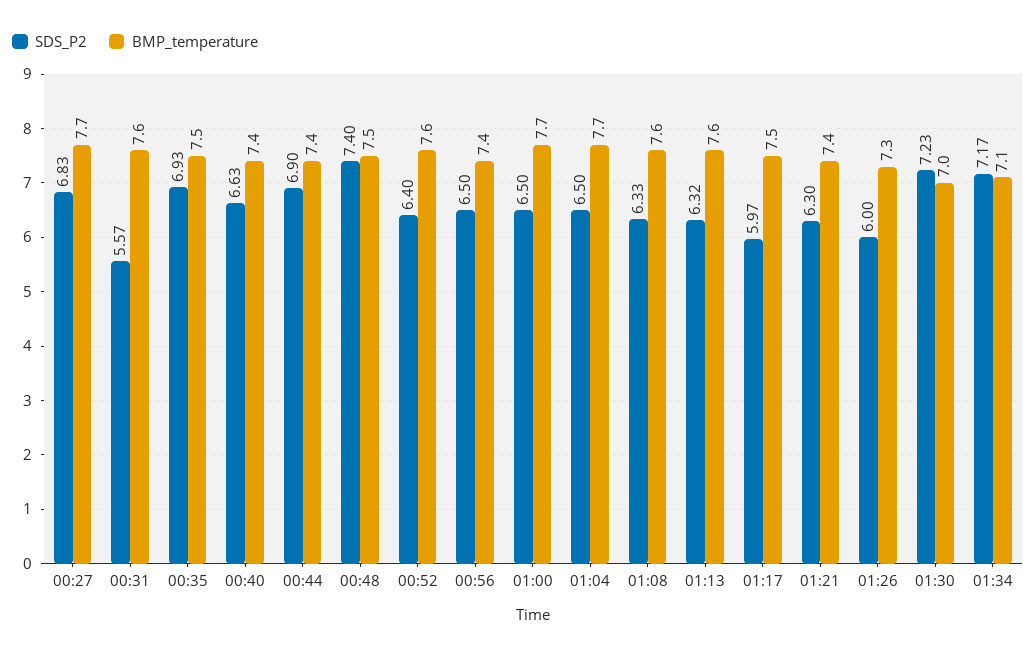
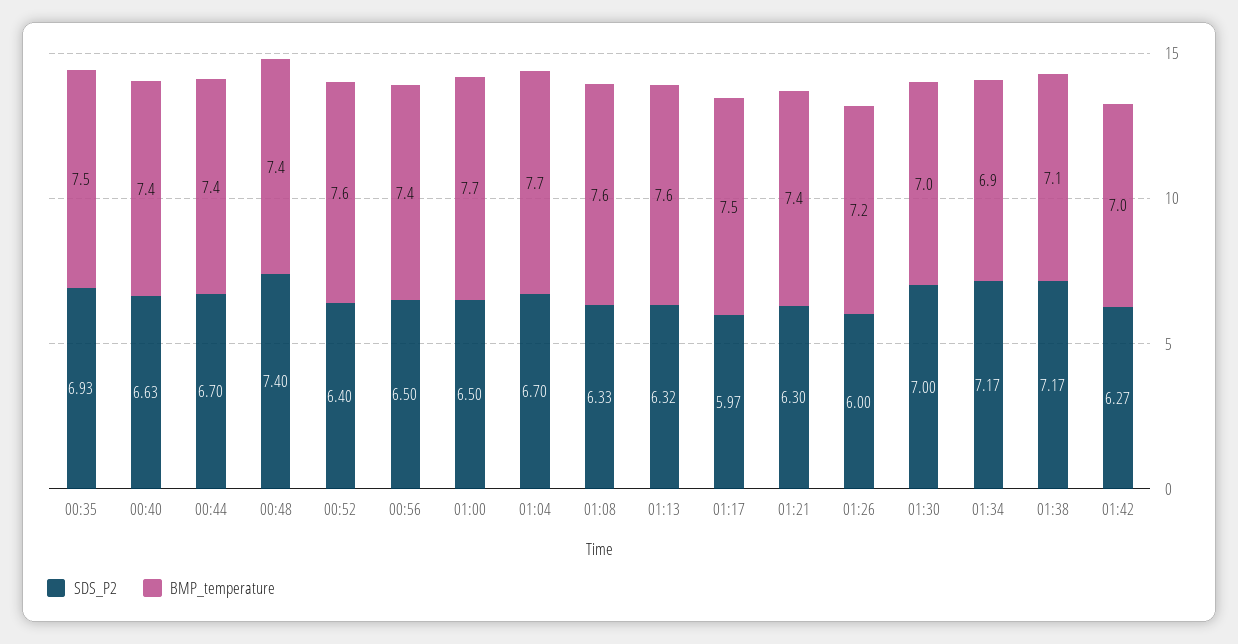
SDS_P2, 00:27: 6.83 -> none
BMP_temperature, 00:27: 7.7 -> none
SDS_P2, 00:31: 5.57 -> none
BMP_temperature, 00:31: 7.6 -> none
SDS_P2, 00:44: 6.9 -> 6.7
BMP_temperature, 00:48: 7.5 -> 7.4
SDS_P2, 01:04: 6.5 -> 6.7
BMP_temperature, 01:26: 7.3 -> 7.2
SDS_P2, 01:30: 7.23 -> 7
BMP_temperature, 01:34: 7.1 -> 6.9
SDS_P2, 01:38: none -> 7.17
BMP_temperature, 01:38: none -> 7.1
SDS_P2, 01:42: none -> 6.27
BMP_temperature, 01:42: none -> 7

